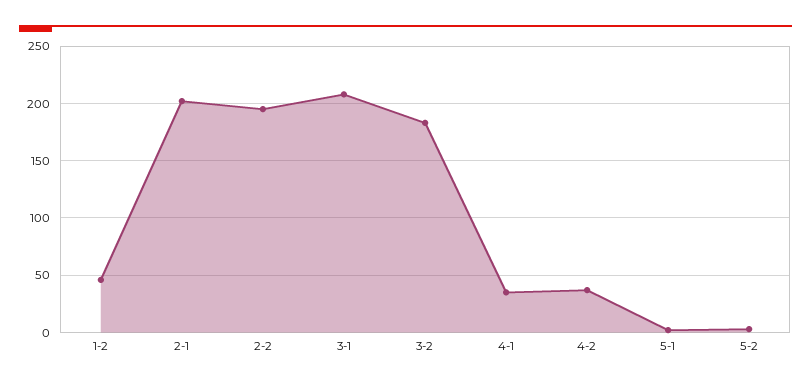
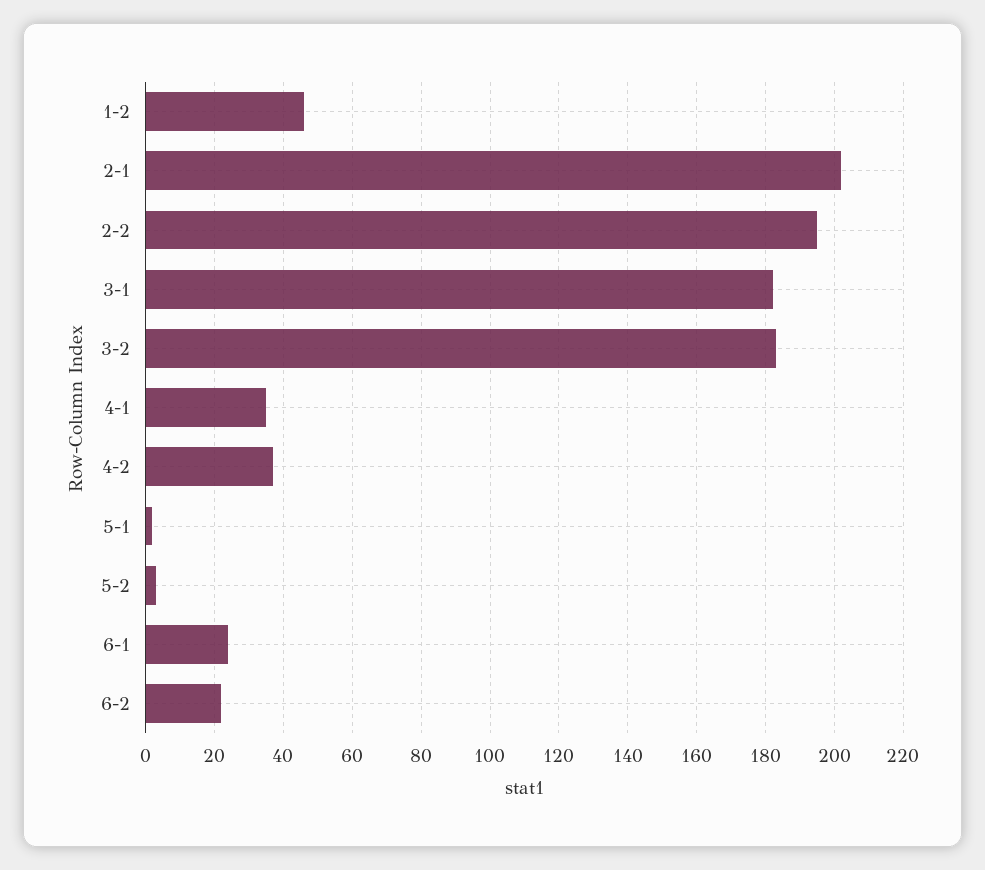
3-1: 210 -> 182
6-1: none -> 24
6-2: none -> 22

